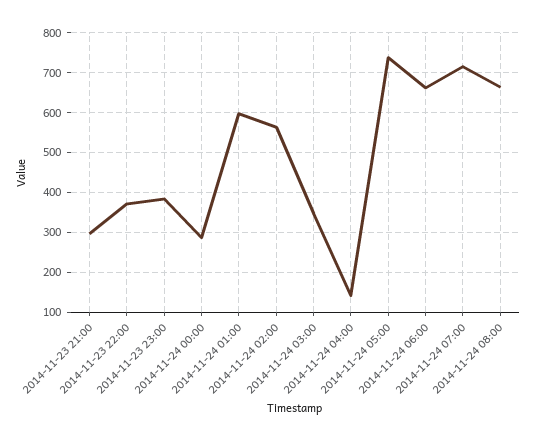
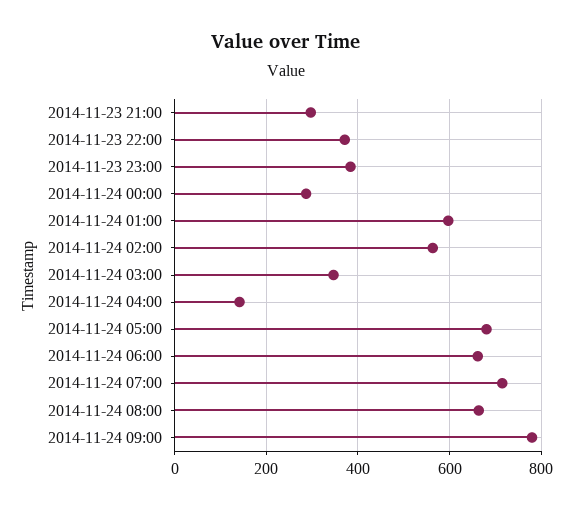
2014-11-24 05:00: 740 -> 680
2014-11-24 09:00: none -> 780

